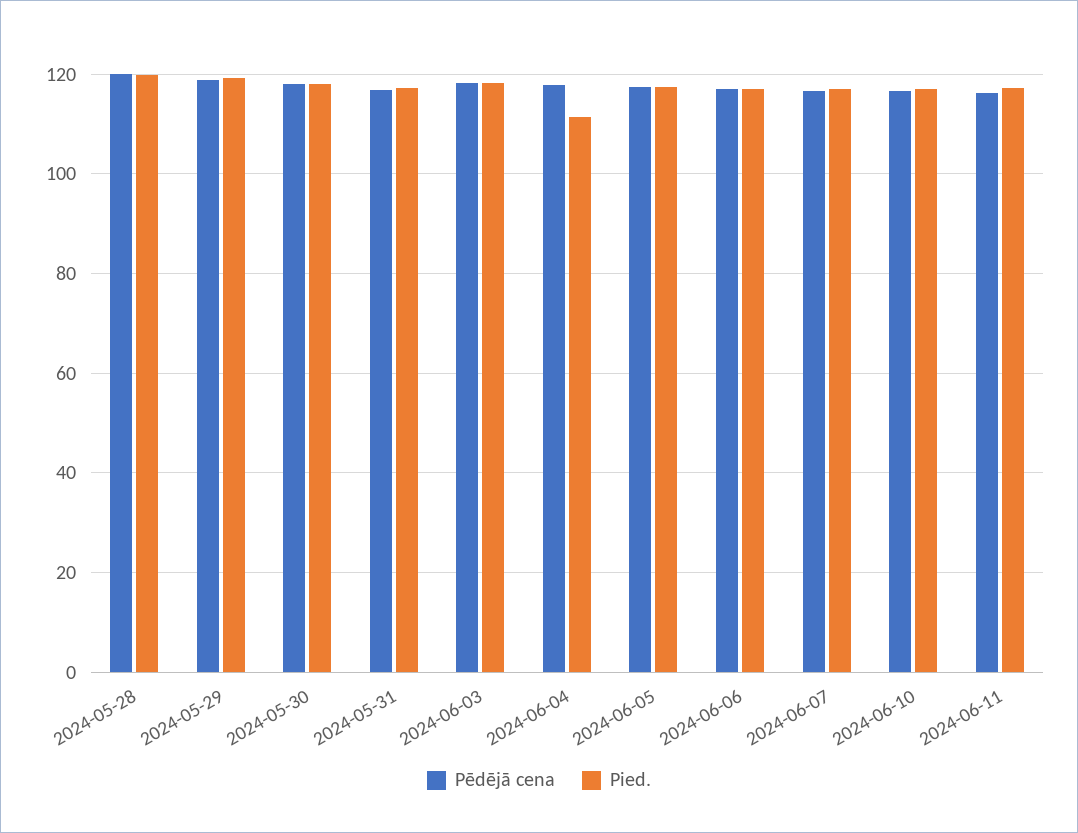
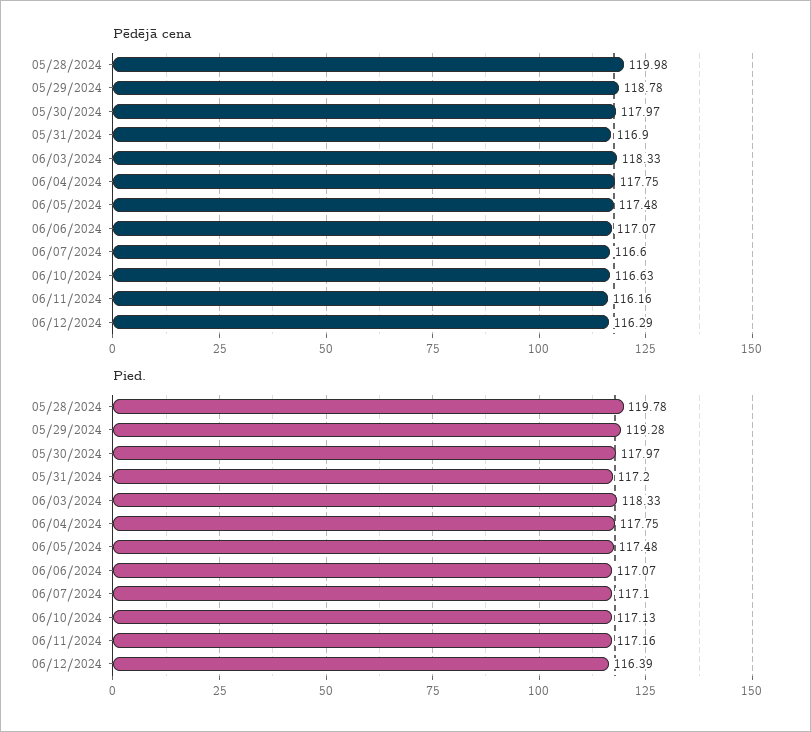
Pied., 2024-06-04: 112 -> 117.75
Pēdējā cena, 06/12/2024: none -> 116.29
Pied., 06/12/2024: none -> 116.39

